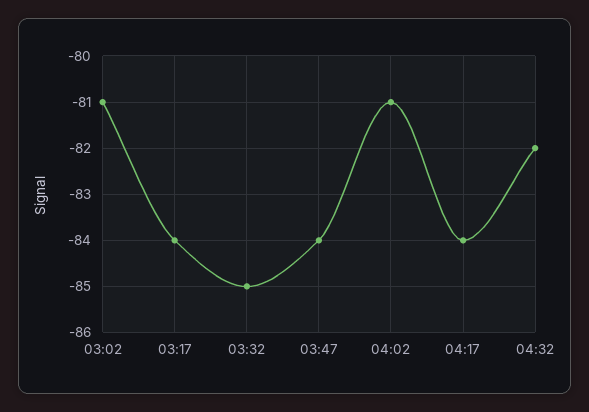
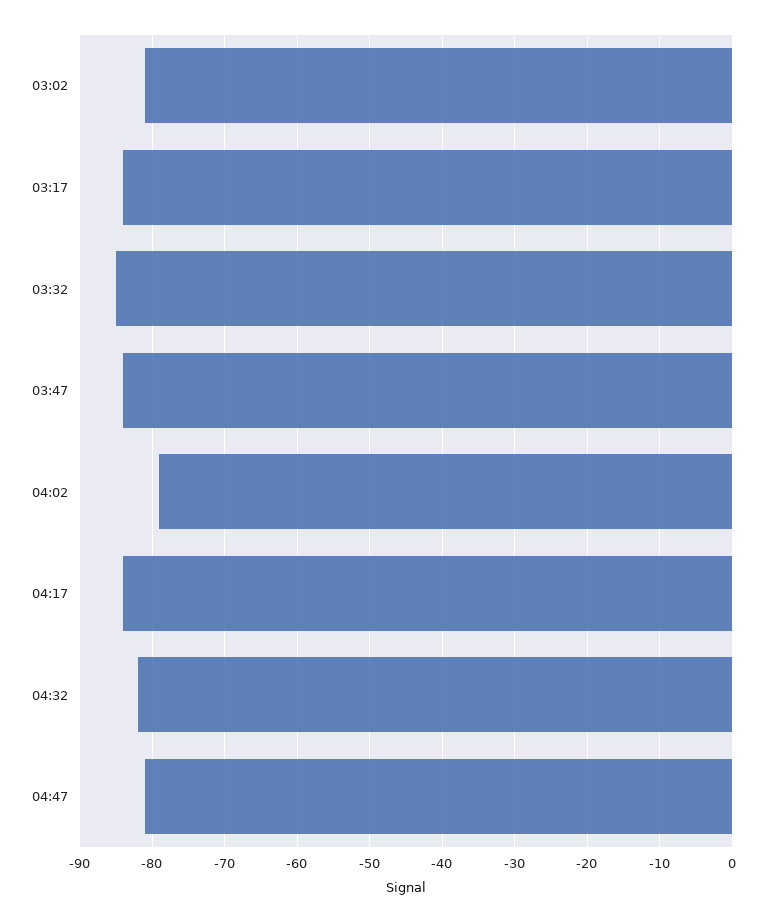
04:02: -81 -> -79
04:47: none -> -81

